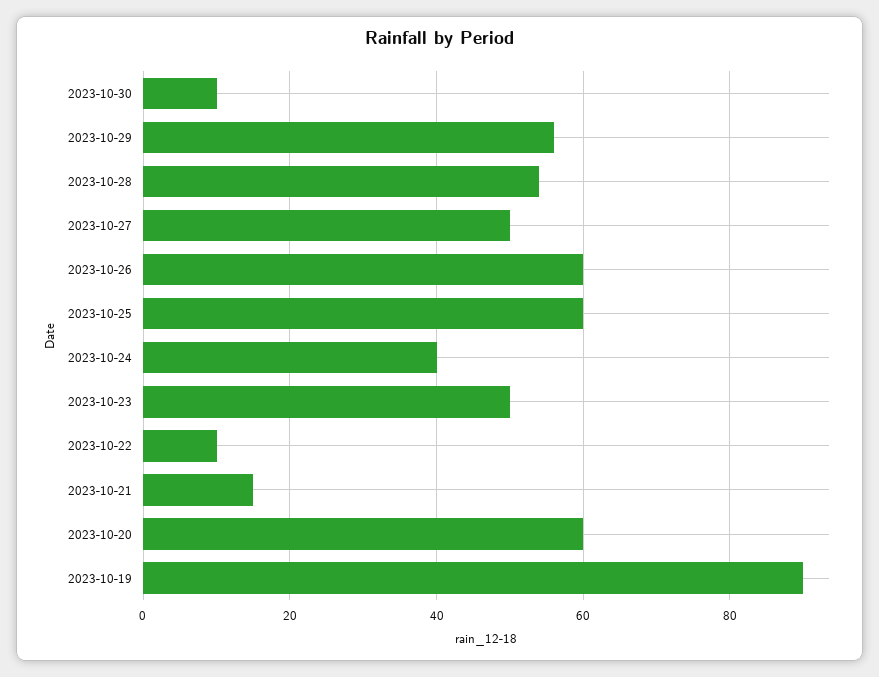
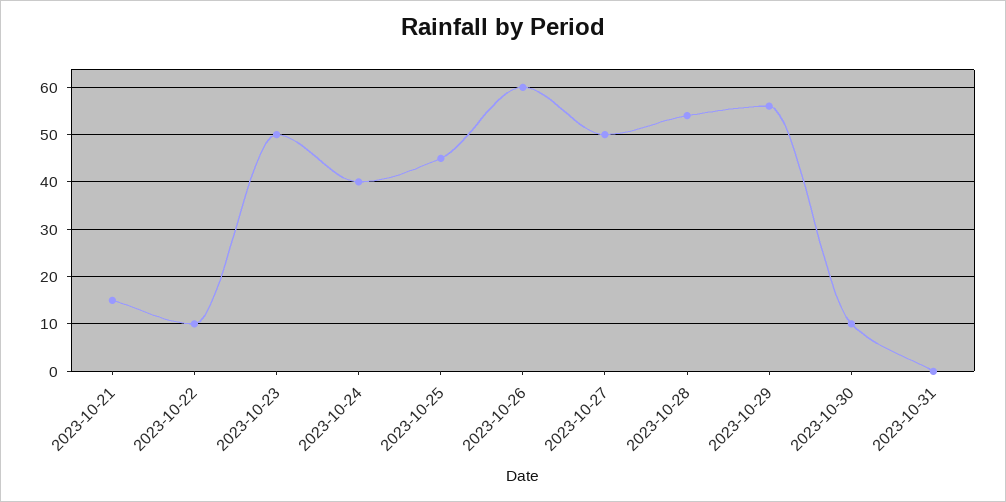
2023-10-25: 60 -> 45
2023-10-20: 60 -> none
2023-10-19: 90 -> none
2023-10-31: none -> 0

